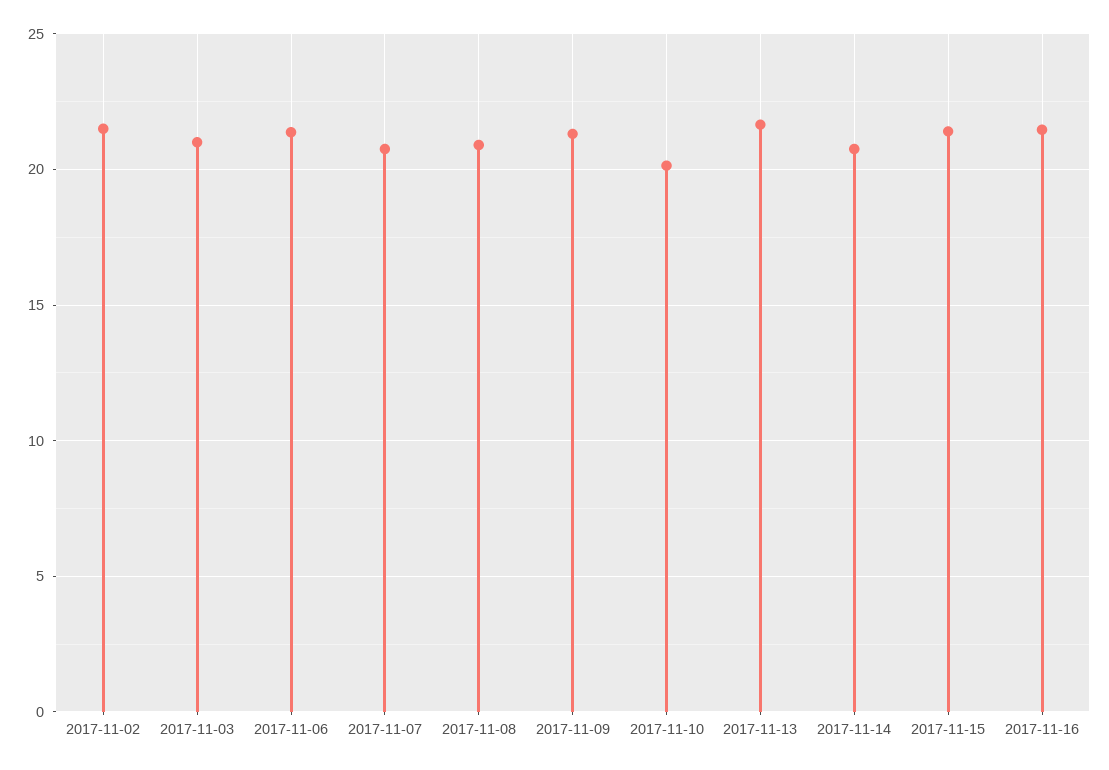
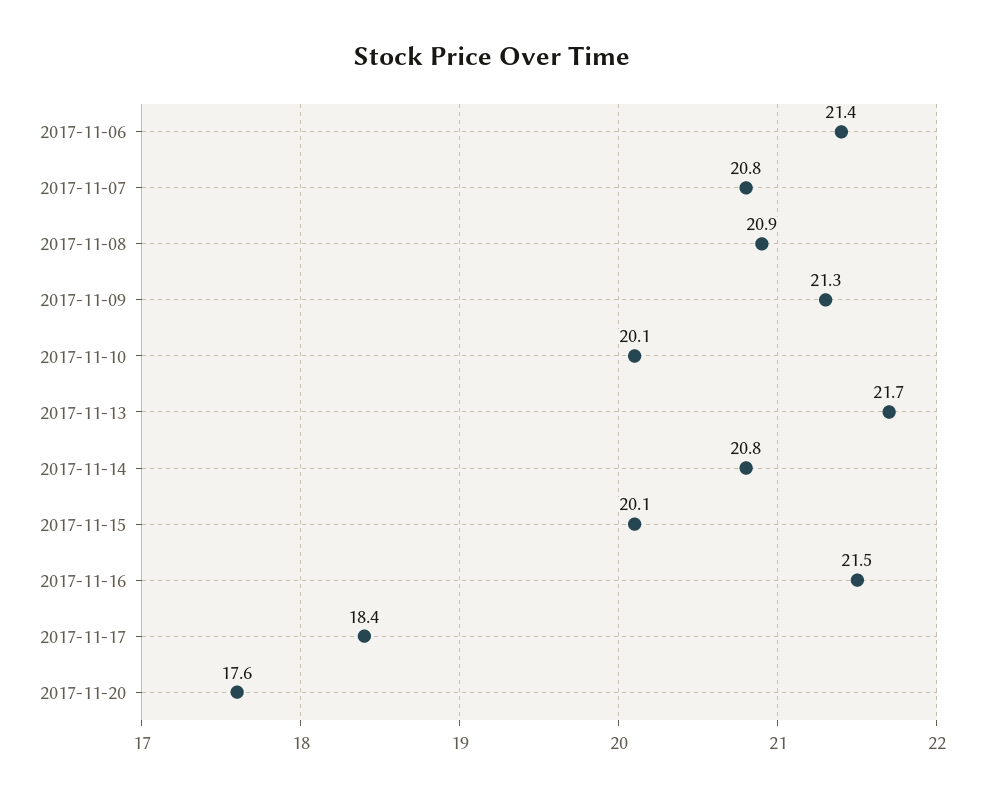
2017-11-02: 21.5 -> none
2017-11-03: 21 -> none
2017-11-15: 21.5 -> 20.1
2017-11-17: none -> 18.4
2017-11-20: none -> 17.6

